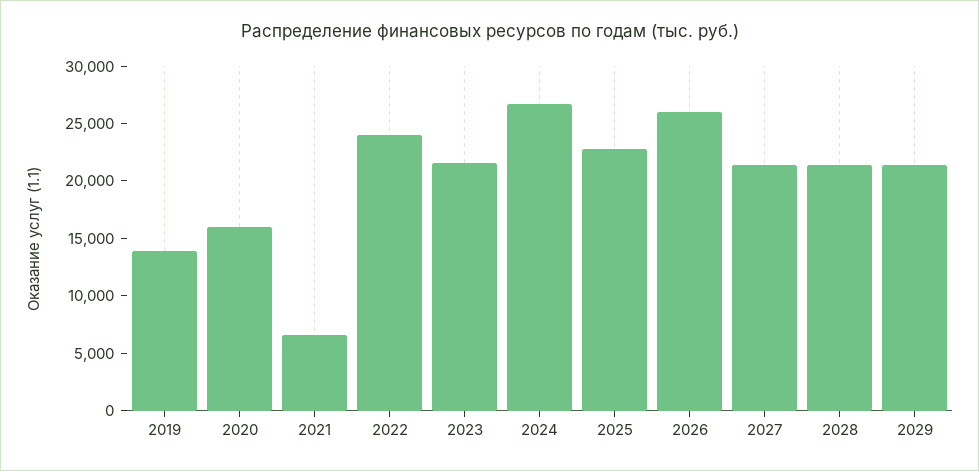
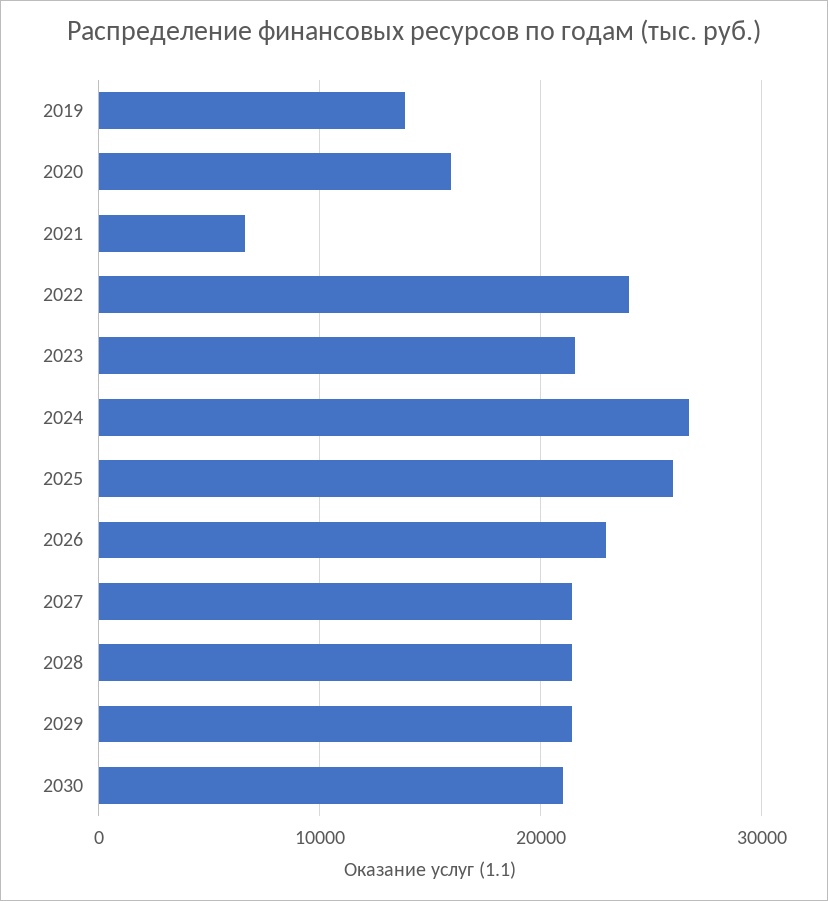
2025: 23000 -> 26000
2026: 26000 -> 23000
2030: none -> 21000

